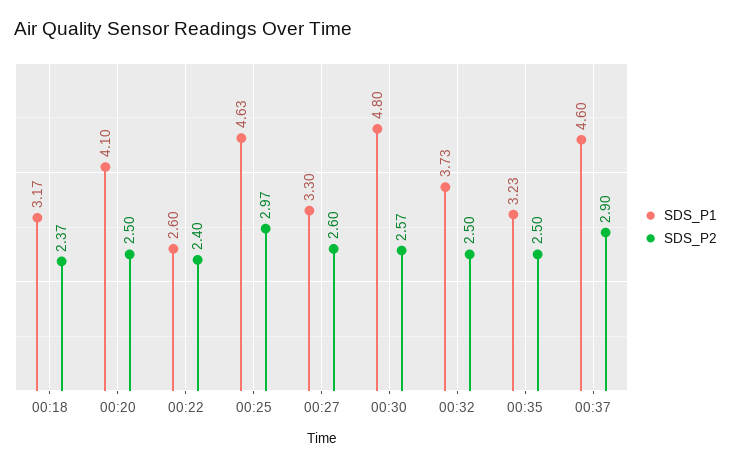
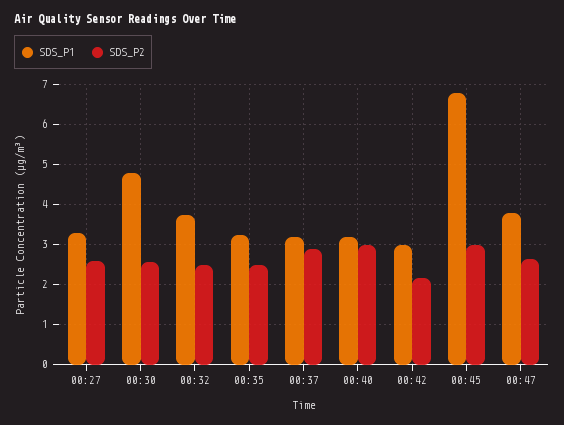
SDS_P1, 00:18: 3.17 -> none
SDS_P2, 00:18: 2.37 -> none
SDS_P1, 00:20: 4.1 -> none
SDS_P2, 00:20: 2.5 -> none
SDS_P1, 00:22: 2.6 -> none
SDS_P2, 00:22: 2.4 -> none
SDS_P1, 00:25: 4.63 -> none
SDS_P2, 00:25: 2.97 -> none
SDS_P1, 00:37: 4.6 -> 3.2
SDS_P1, 00:40: none -> 3.2
SDS_P2, 00:40: none -> 3
SDS_P1, 00:42: none -> 3
SDS_P2, 00:42: none -> 2.2
SDS_P1, 00:45: none -> 6.8
SDS_P2, 00:45: none -> 3
SDS_P1, 00:47: none -> 3.8
SDS_P2, 00:47: none -> 2.6

